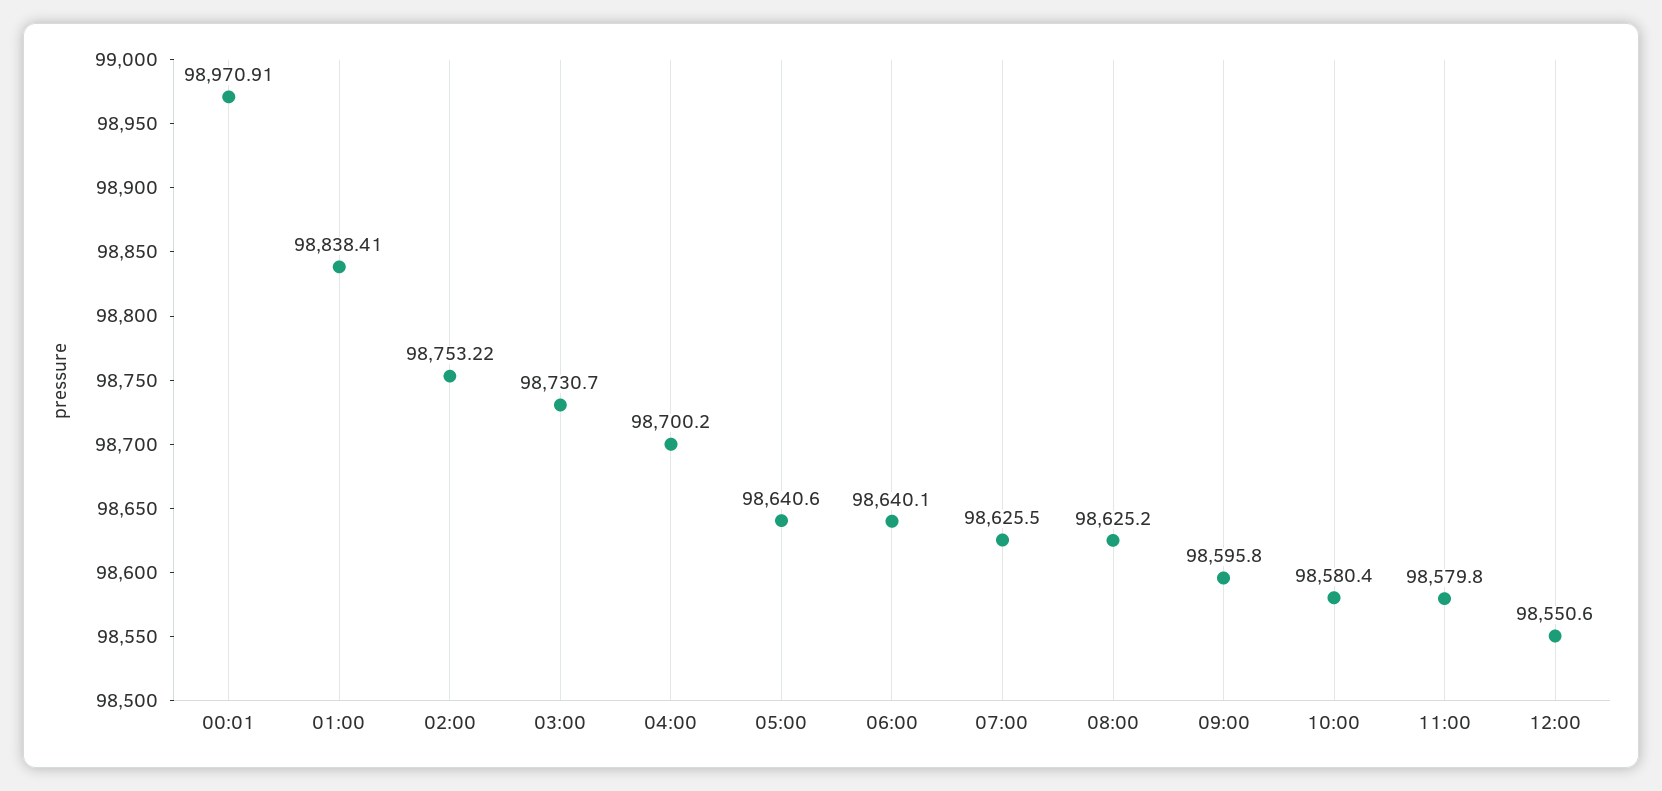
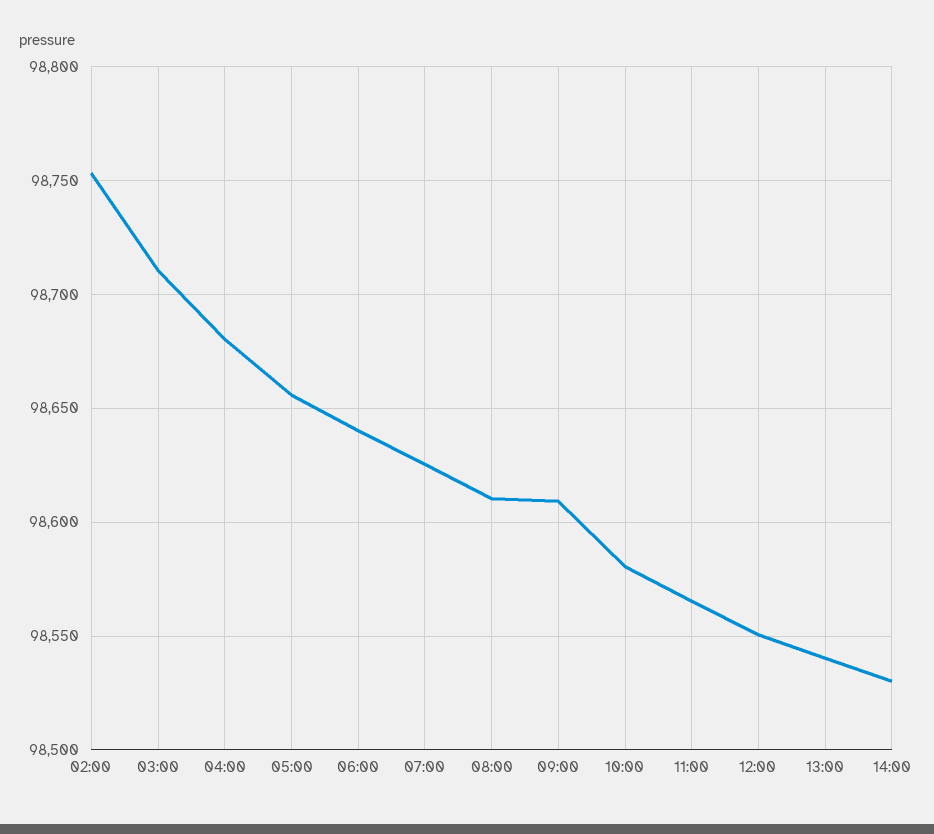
00:01: 98970.91 -> none
01:00: 98838.41 -> none
03:00: 98730.7 -> 98710
04:00: 98700.2 -> 98680
05:00: 98640.6 -> 98655
08:00: 98625.2 -> 98610
09:00: 98595.8 -> 98610
11:00: 98579.8 -> 98565
13:00: none -> 98540
14:00: none -> 98530

